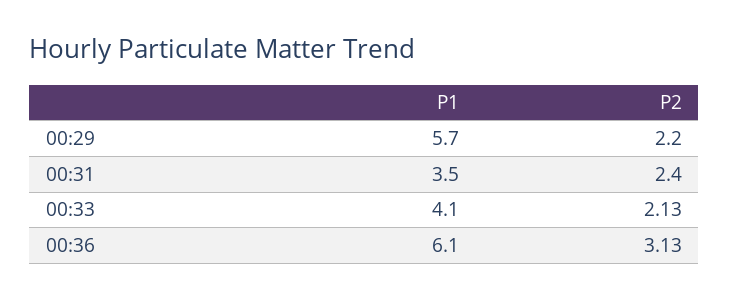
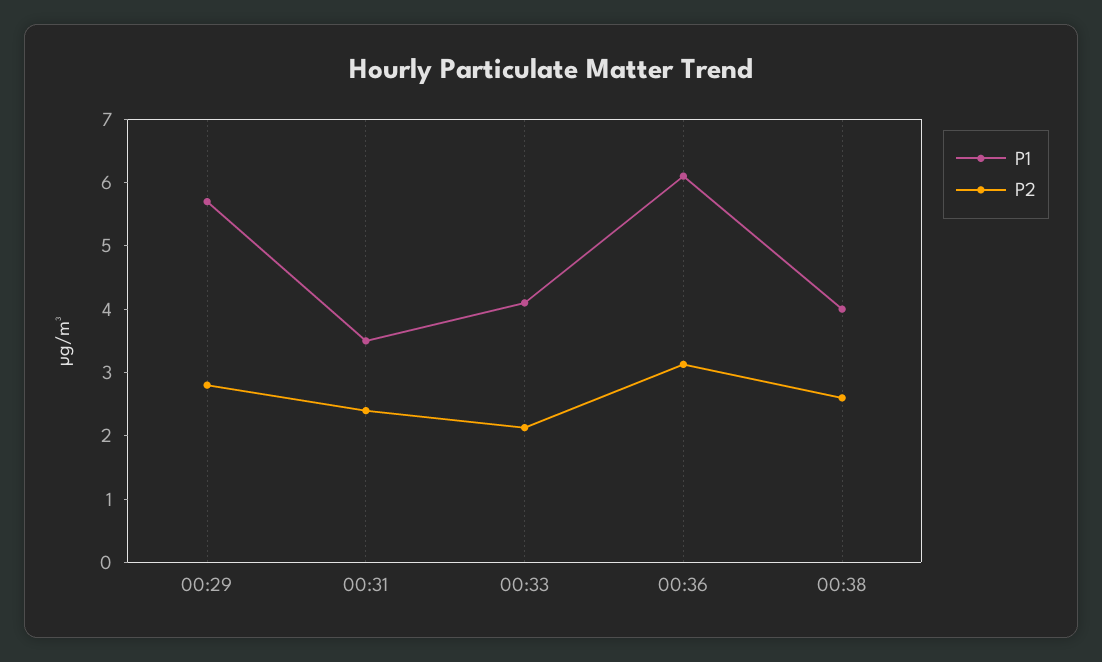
P2, 00:29: 2.2 -> 2.8
P1, 00:38: none -> 4
P2, 00:38: none -> 2.6

